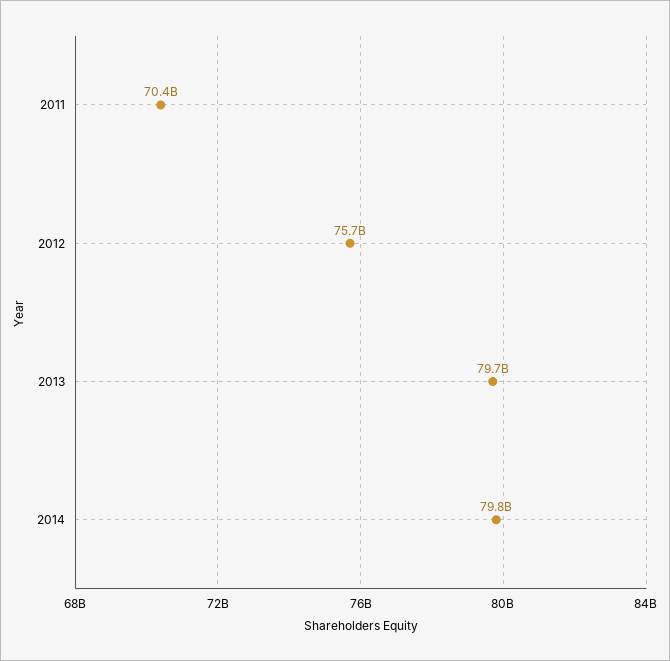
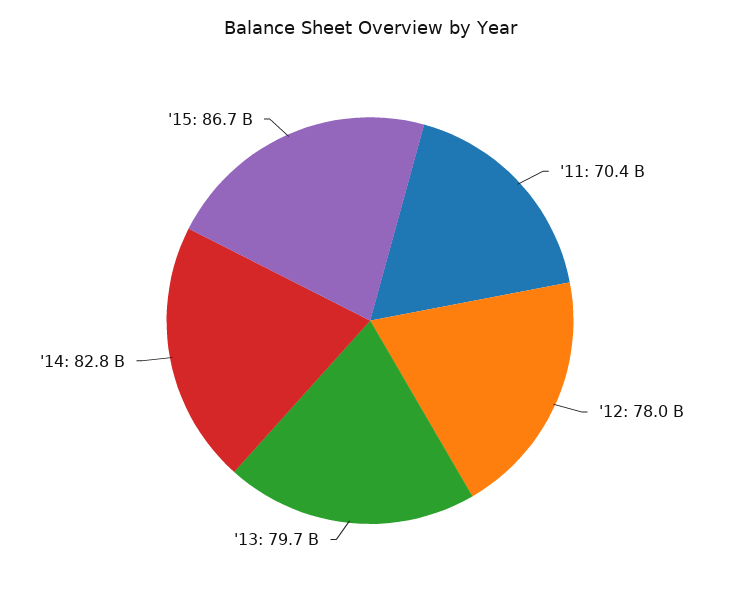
2012: 75700000000 -> 78000000000
2014: 79800000000 -> 82800000000
'15: none -> 86700000000

